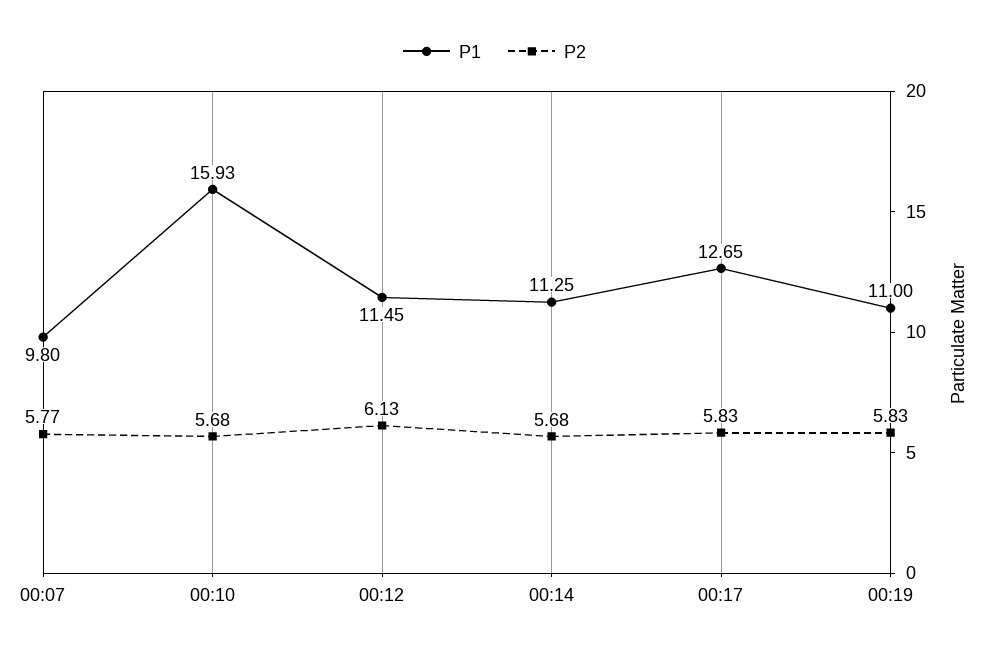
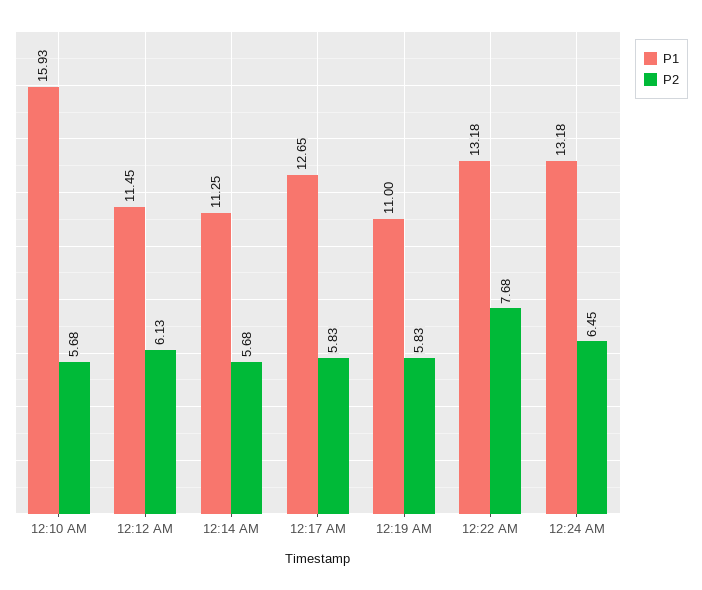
P1, 00:07: 9.8 -> none
P2, 00:07: 5.77 -> none
P1, 12:22 AM: none -> 13.18
P2, 12:22 AM: none -> 7.68
P1, 12:24 AM: none -> 13.18
P2, 12:24 AM: none -> 6.45

